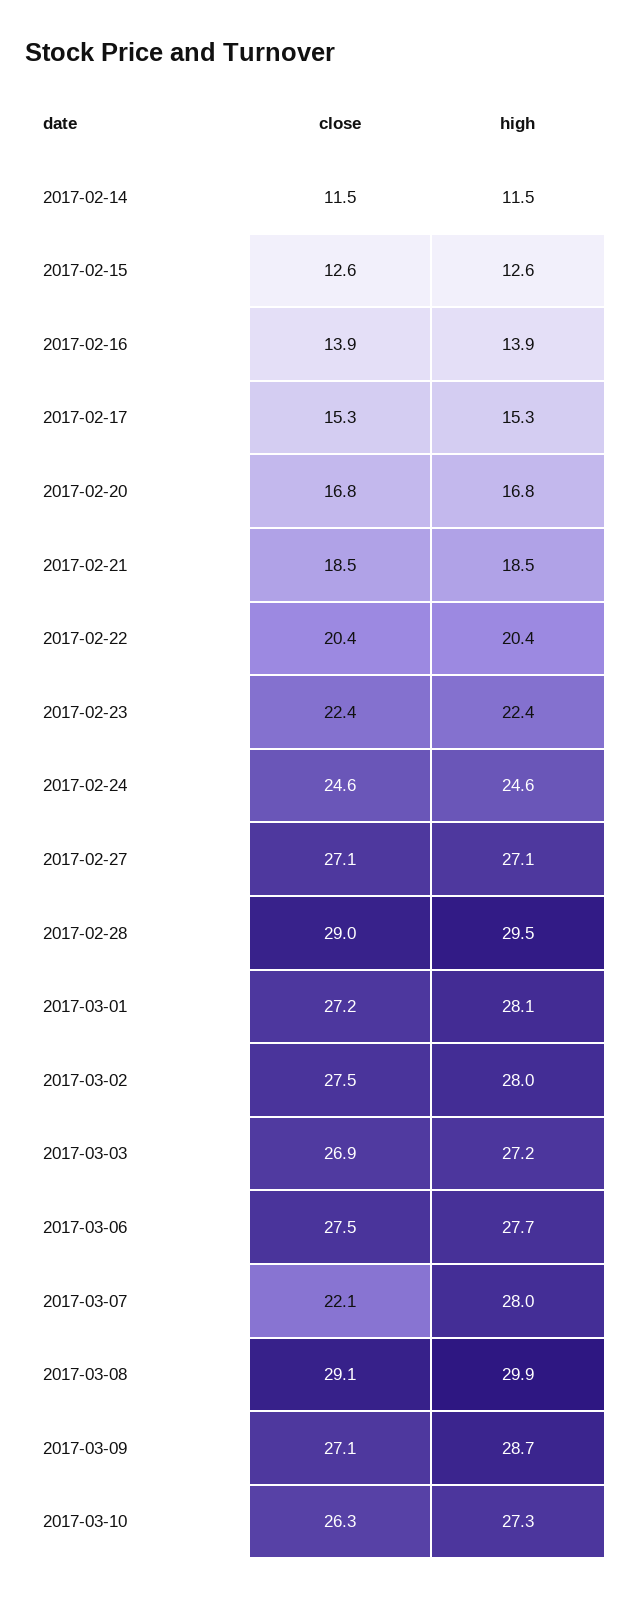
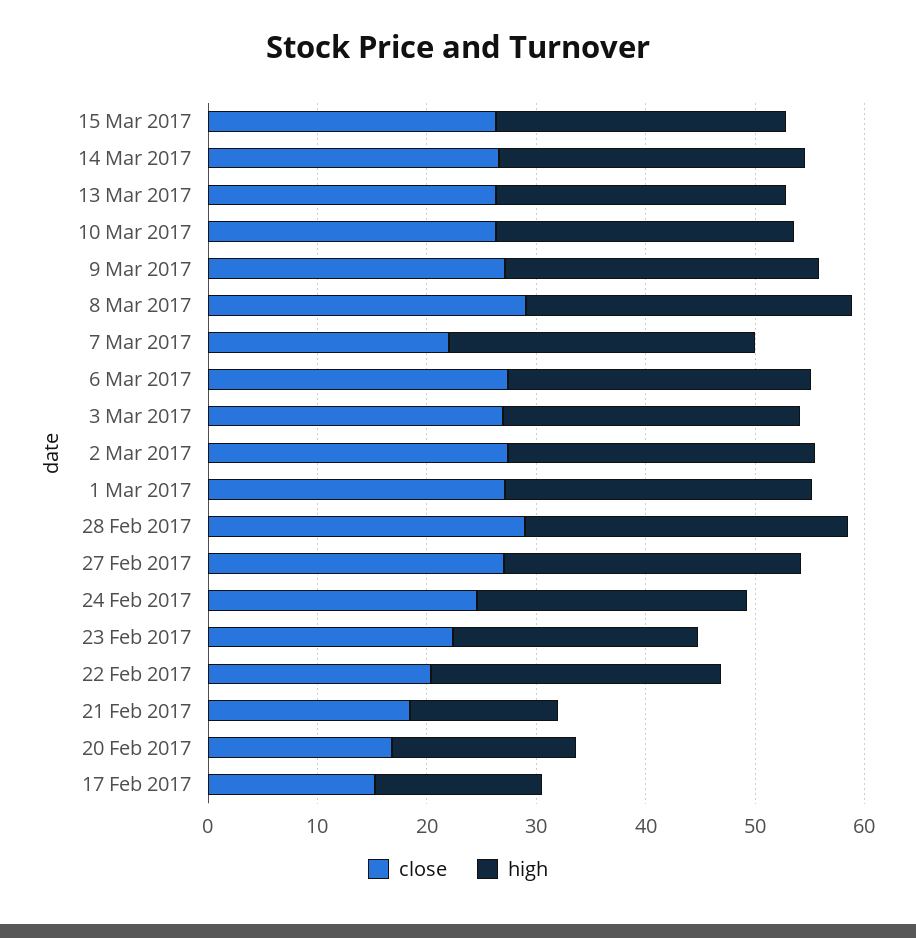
close, 2017-02-14: 11.5 -> none
high, 2017-02-14: 11.5 -> none
close, 2017-02-15: 12.6 -> none
high, 2017-02-15: 12.6 -> none
close, 2017-02-16: 13.9 -> none
high, 2017-02-16: 13.9 -> none
high, 2017-02-21: 18.5 -> 14
high, 2017-02-22: 20.4 -> 26
close, 15 Mar 2017: none -> 26
high, 15 Mar 2017: none -> 26
close, 14 Mar 2017: none -> 26
high, 14 Mar 2017: none -> 28
close, 13 Mar 2017: none -> 26
high, 13 Mar 2017: none -> 26

